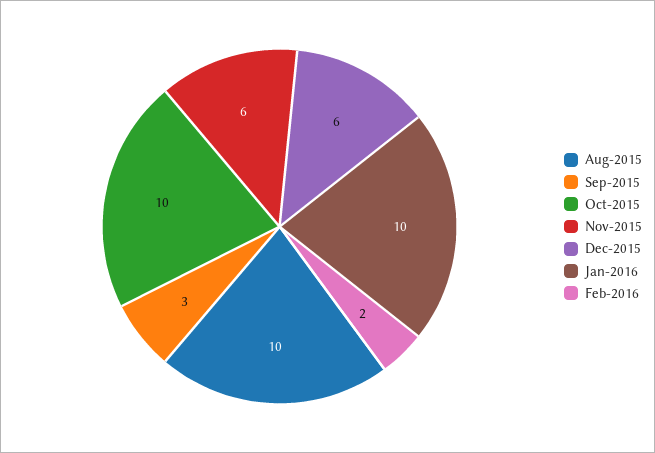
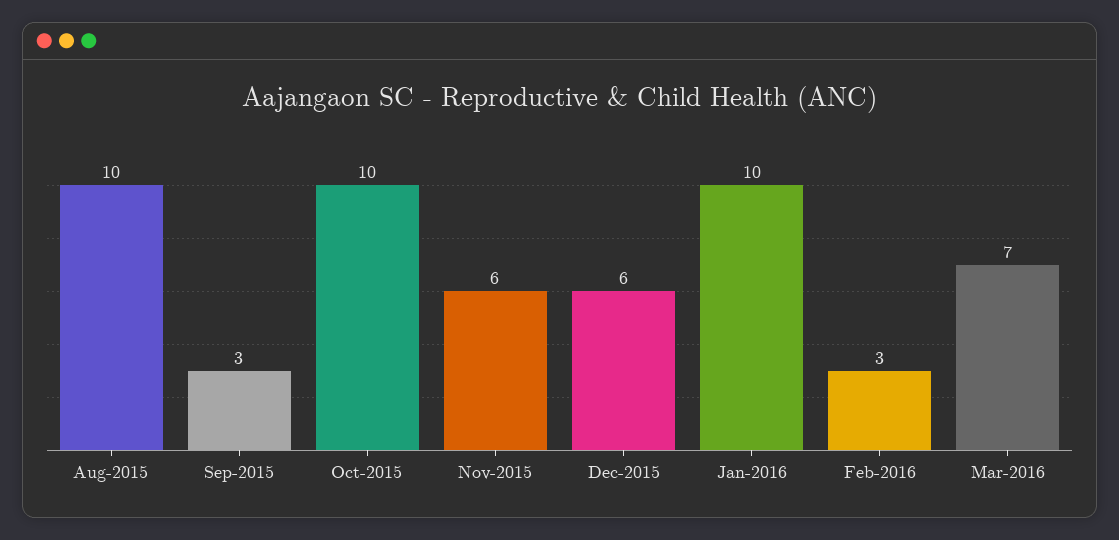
Feb-2016: 2 -> 3
Mar-2016: none -> 7

